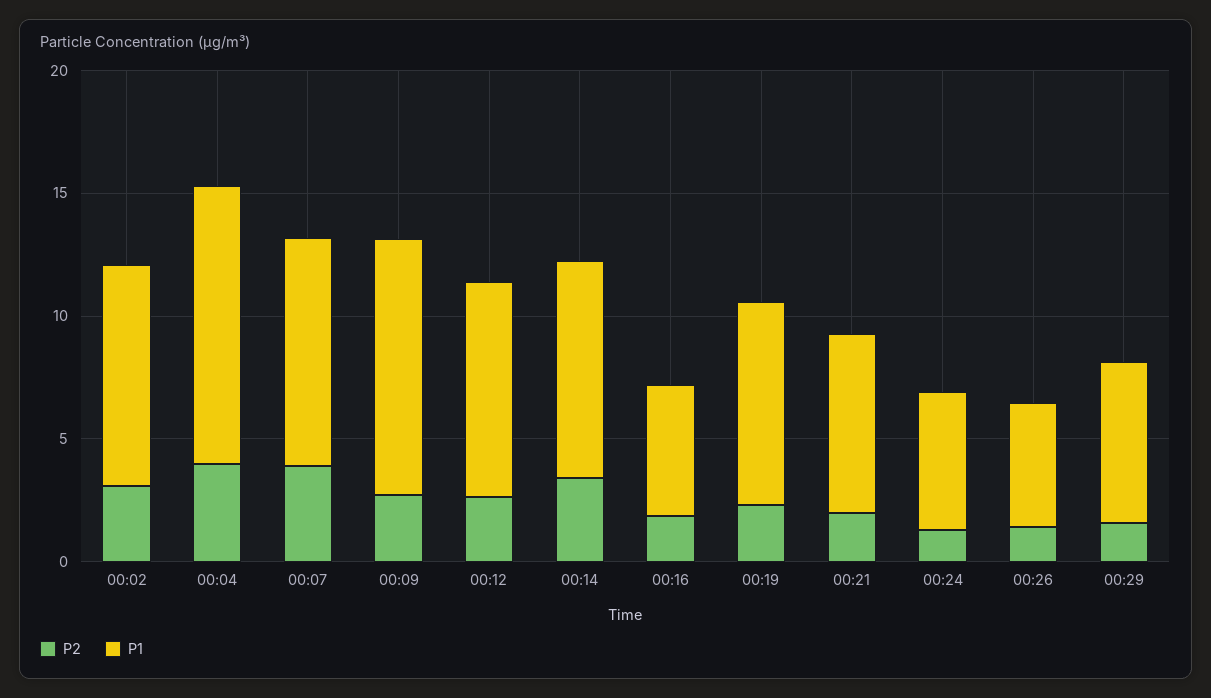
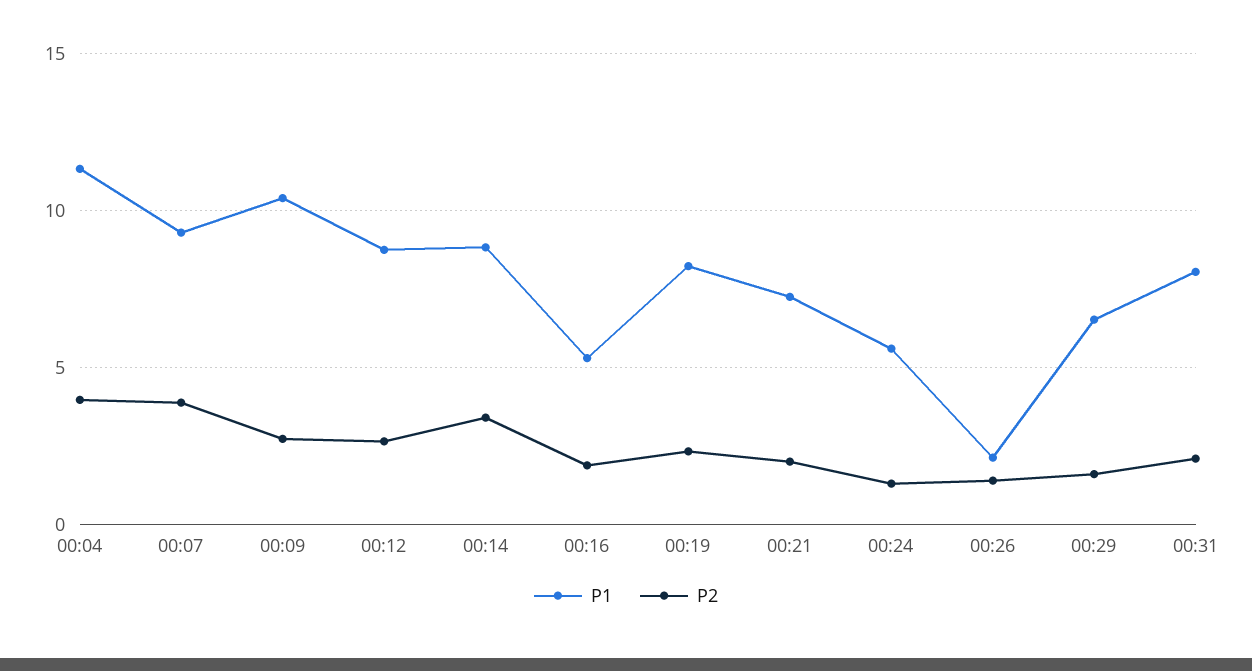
P2, 00:02: 3 -> none
P1, 00:02: 9 -> none
P1, 00:26: 5 -> 2
P1, 00:31: none -> 8
P2, 00:31: none -> 2

